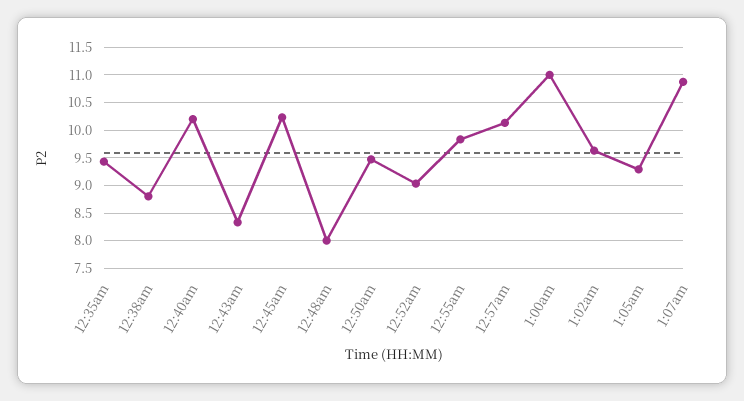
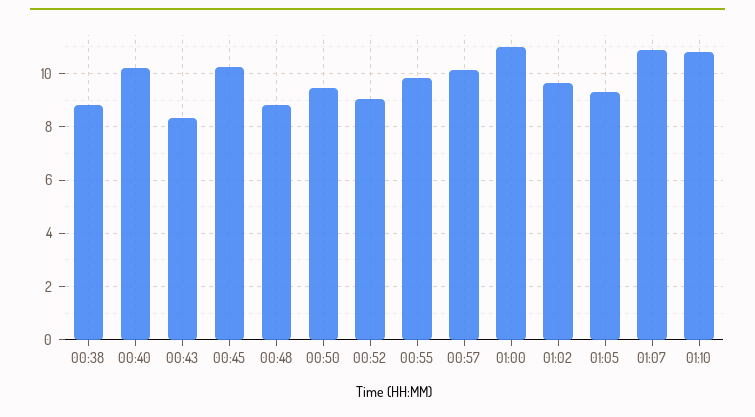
12:35am: 9.5 -> none
12:48am: 8 -> 8.75
01:10: none -> 10.75

